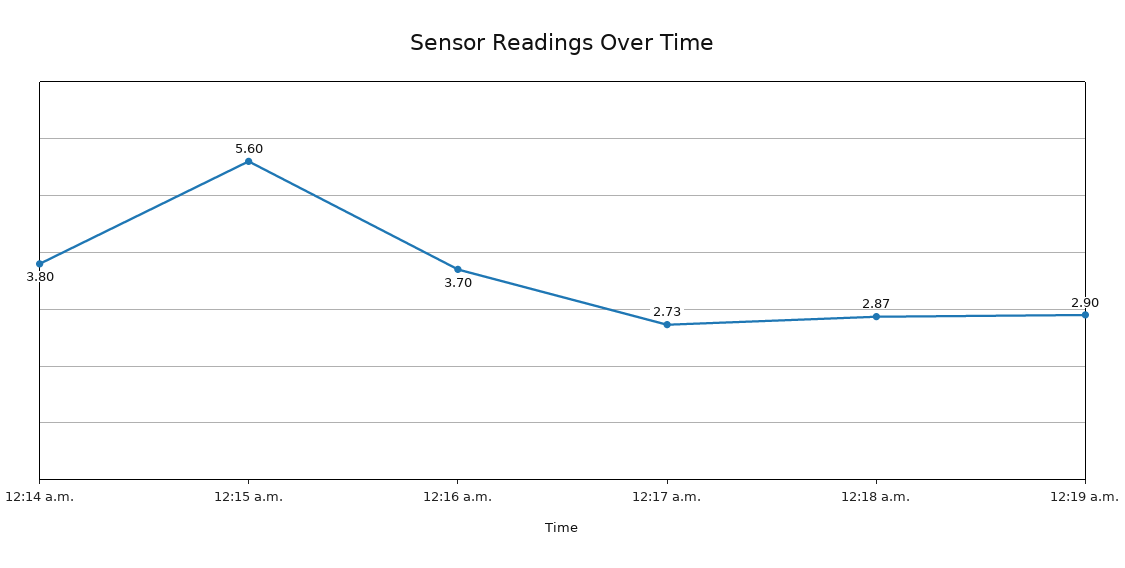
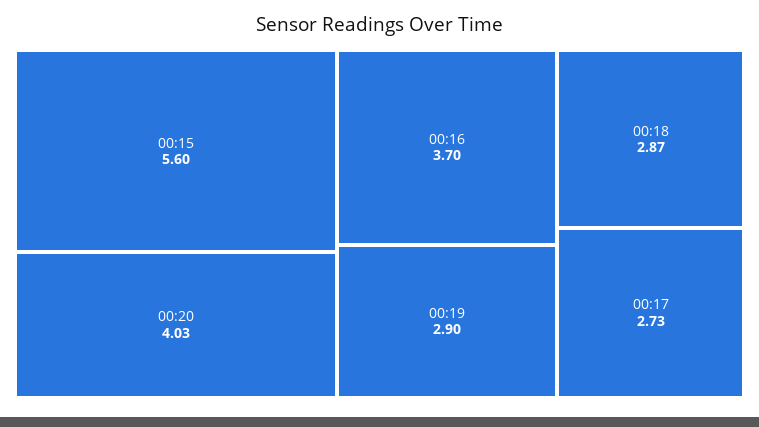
12:14 a.m.: 3.8 -> none
00:20: none -> 4.03

